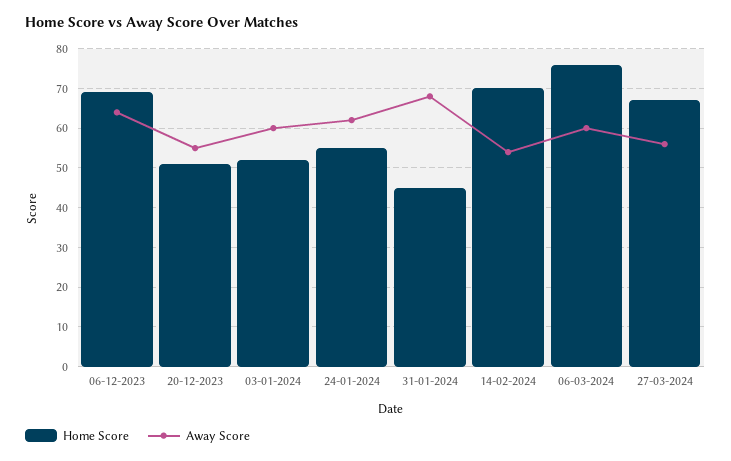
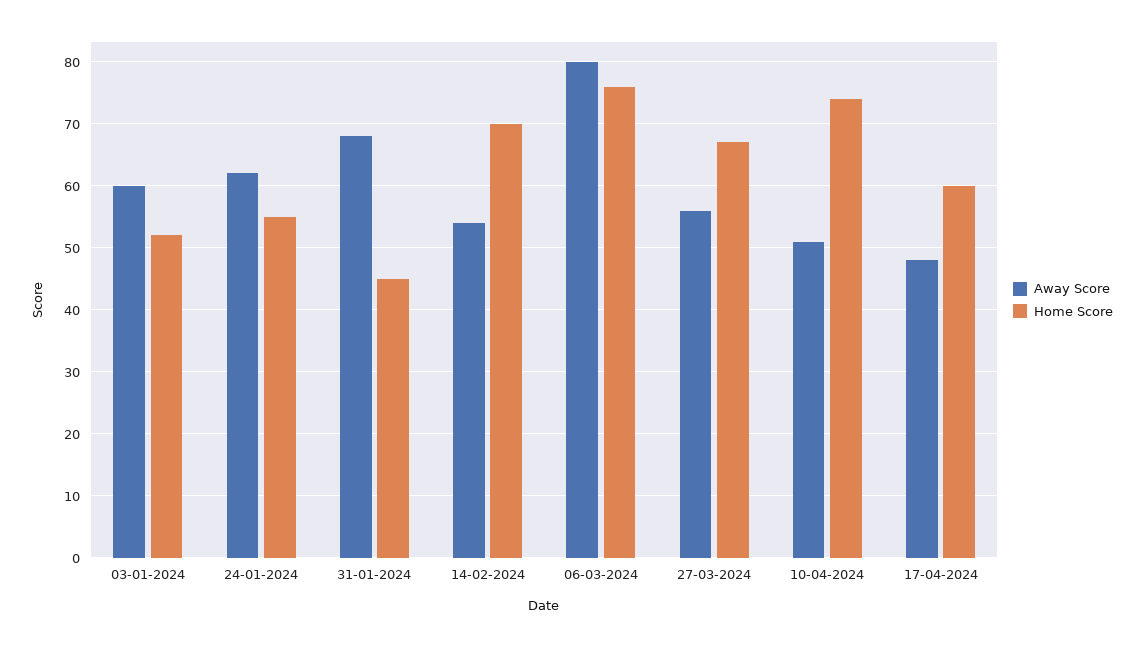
Home Score, 06-12-2023: 70 -> none
Away Score, 06-12-2023: 65 -> none
Home Score, 20-12-2023: 50 -> none
Away Score, 20-12-2023: 55 -> none
Away Score, 06-03-2024: 60 -> 80
Away Score, 10-04-2024: none -> 51
Home Score, 10-04-2024: none -> 74
Away Score, 17-04-2024: none -> 48
Home Score, 17-04-2024: none -> 60

